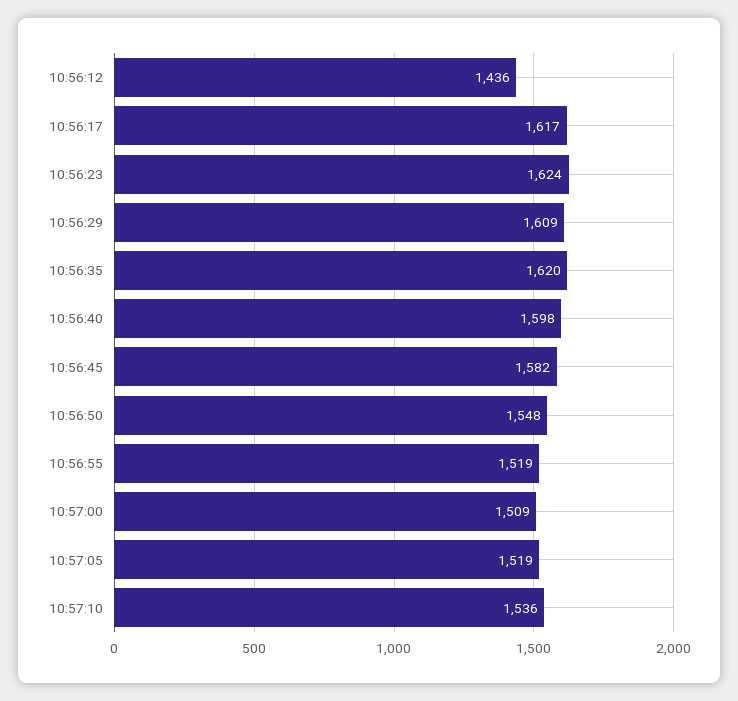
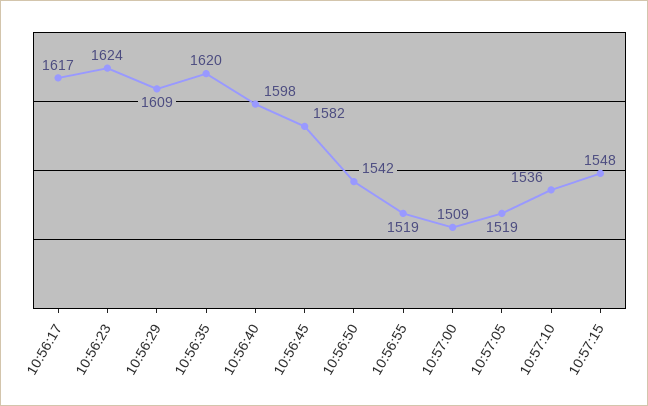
10:56:12: 1436 -> none
10:56:50: 1548 -> 1542
10:57:15: none -> 1548

